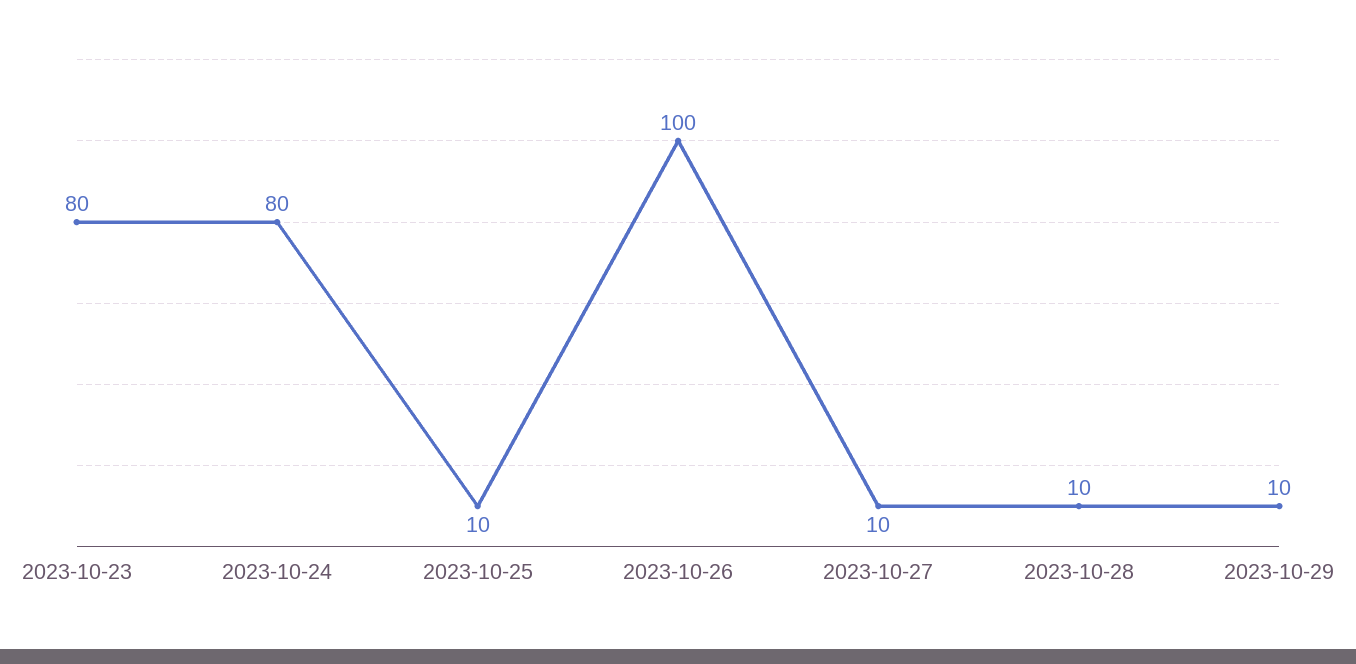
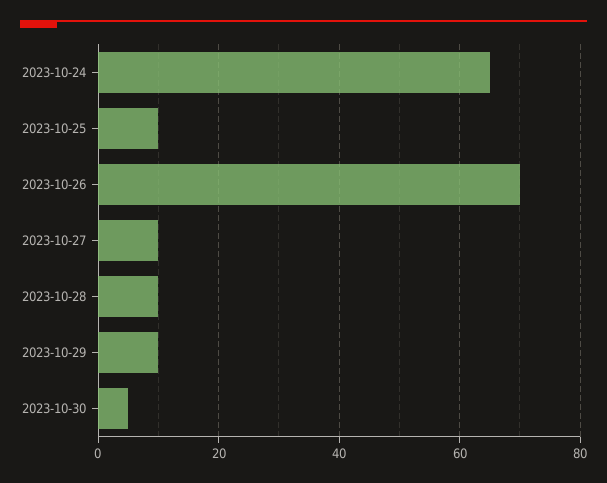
2023-10-23: 80 -> none
2023-10-24: 80 -> 65
2023-10-26: 100 -> 70
2023-10-30: none -> 5

